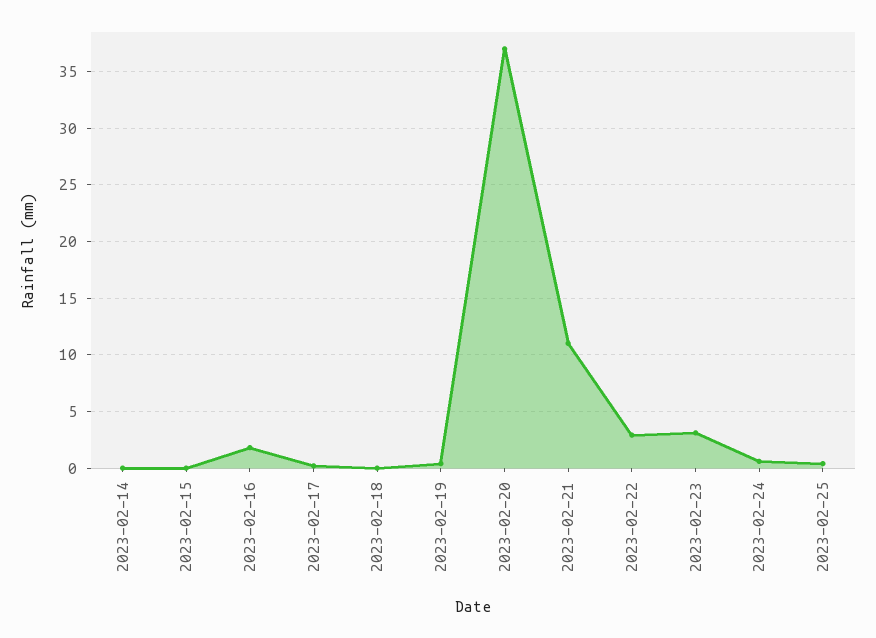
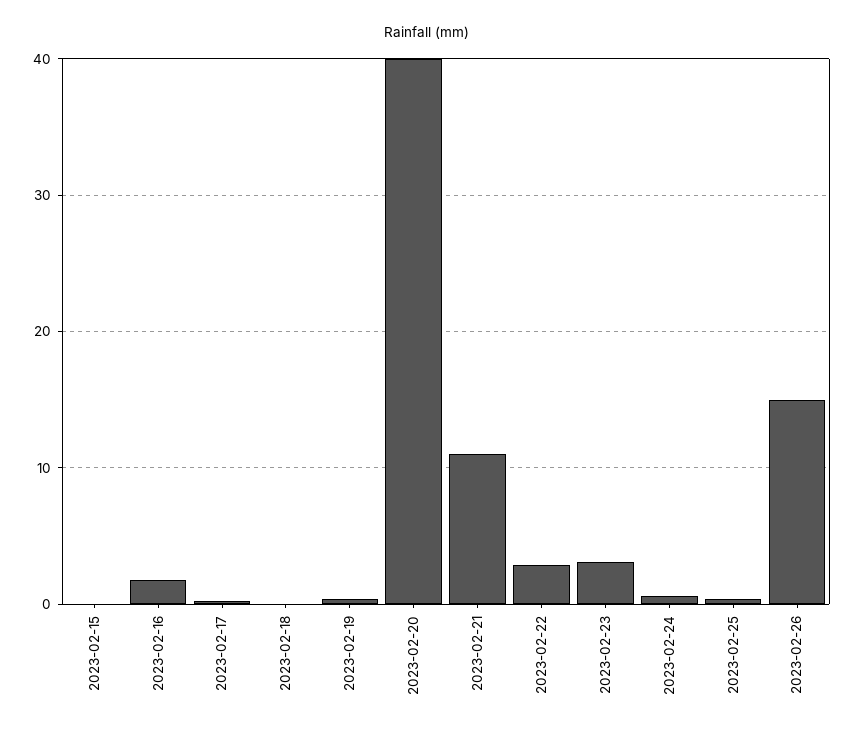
2023-02-14: 0 -> none
2023-02-20: 37 -> 40
2023-02-26: none -> 15

